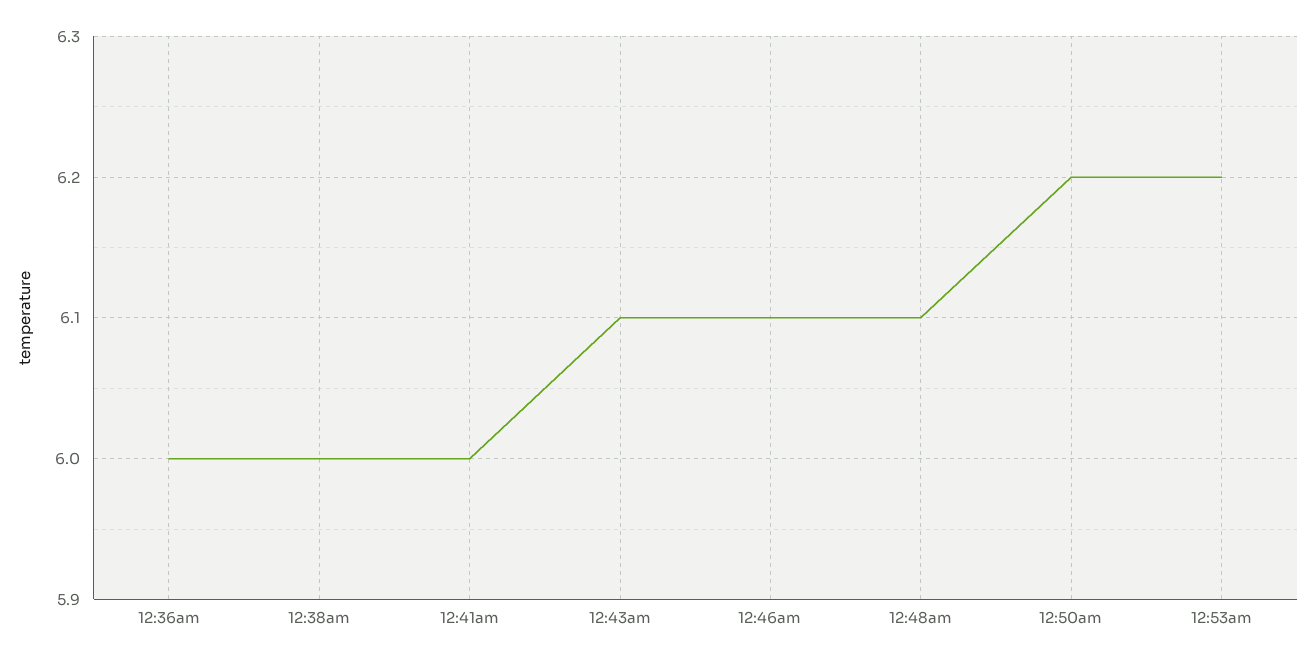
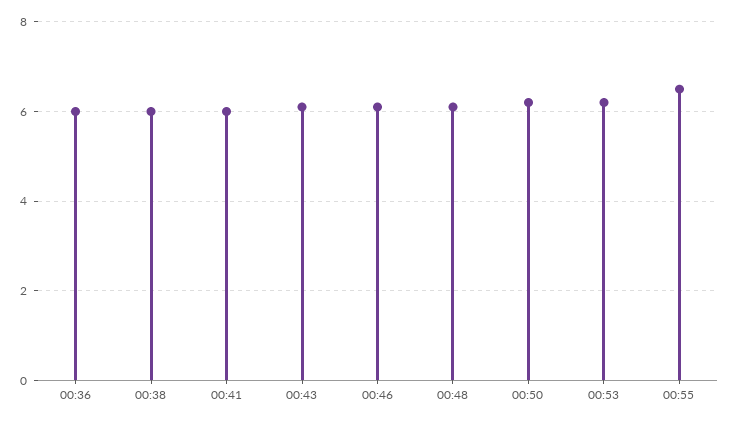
00:55: none -> 6.5

